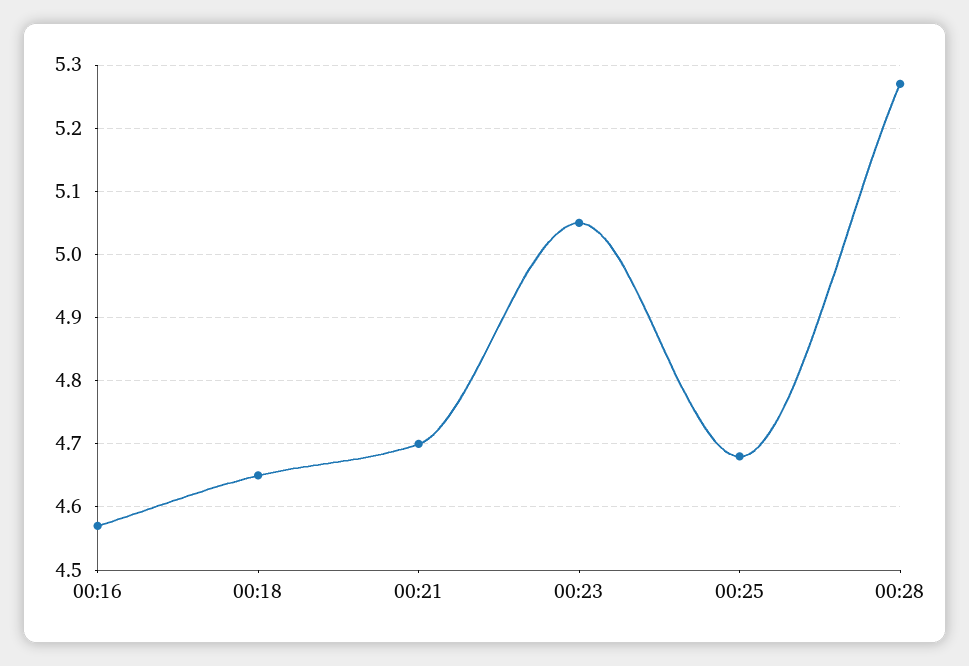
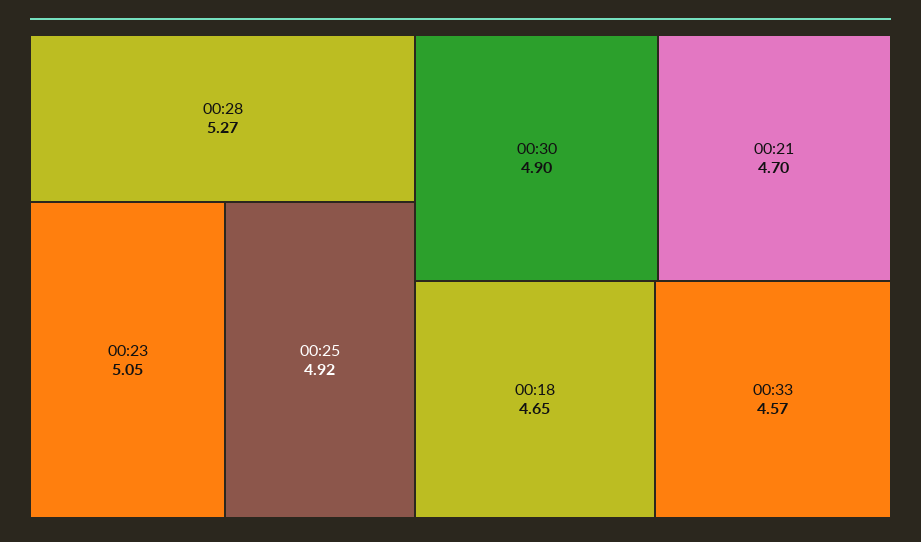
00:16: 4.57 -> none
00:25: 4.68 -> 4.92
00:30: none -> 4.9
00:33: none -> 4.57

